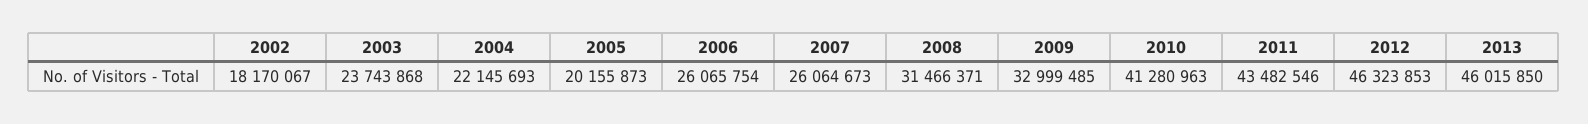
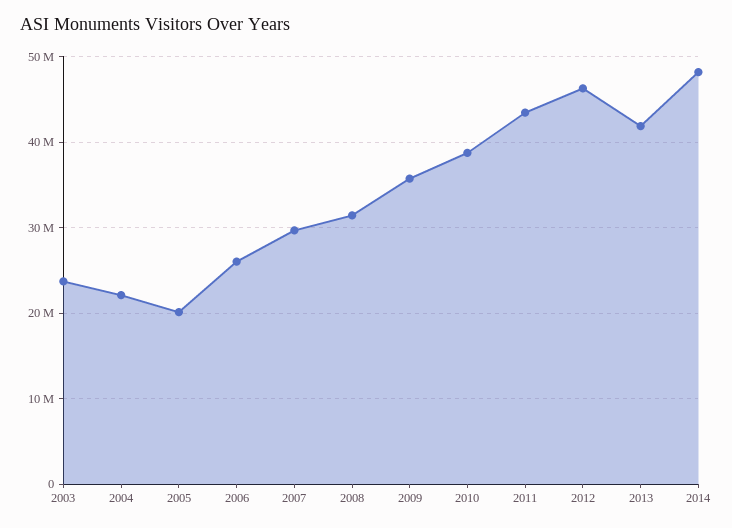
2002: 18170067 -> none
2007: 26064673 -> 30000000
2009: 32999485 -> 36000000
2010: 41280963 -> 39000000
2013: 46015850 -> 42000000
2014: none -> 48000000

